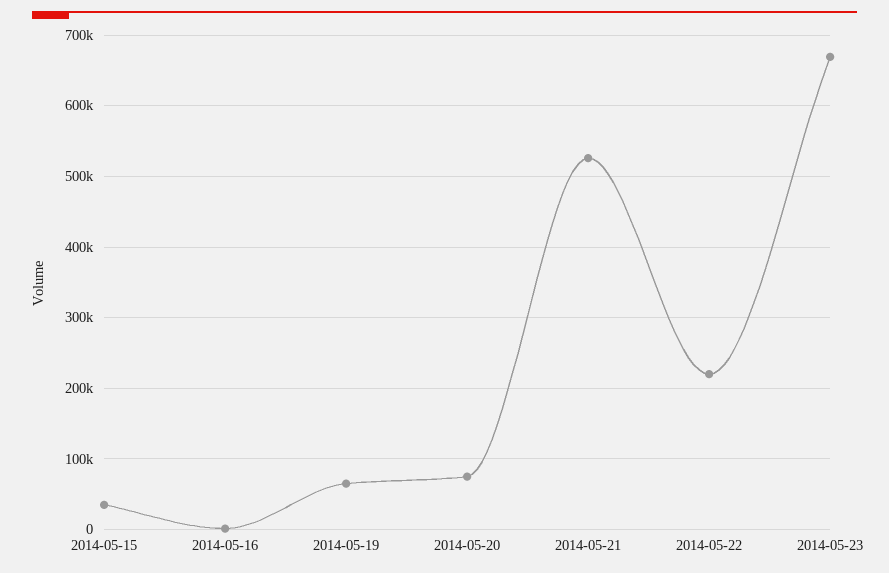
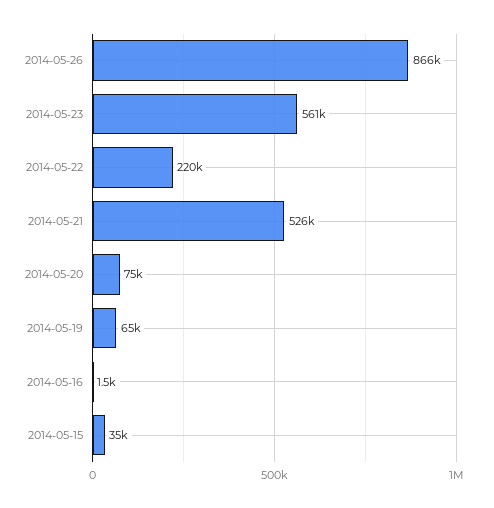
2014-05-23: 670000 -> 561000
2014-05-26: none -> 866000

